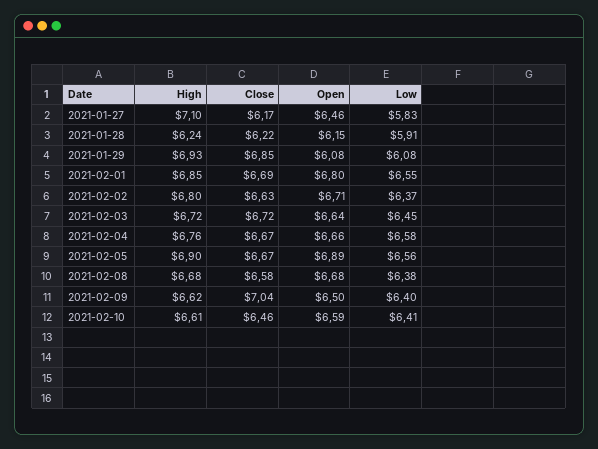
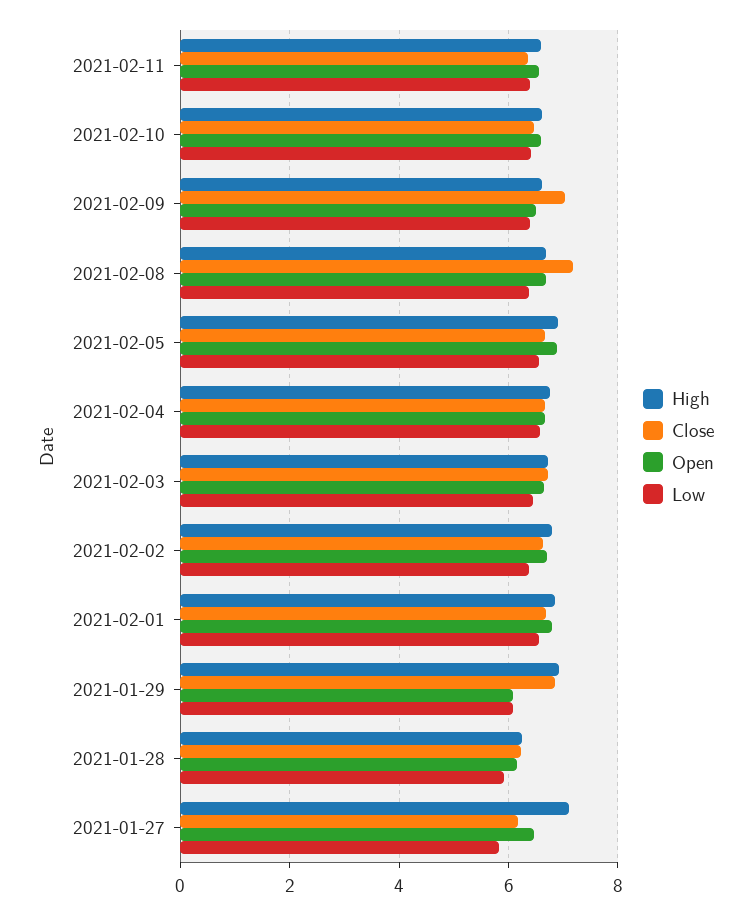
Close, 2021-02-08: 6.58 -> 7.2
High, 2021-02-11: none -> 6.6
Close, 2021-02-11: none -> 6.4
Open, 2021-02-11: none -> 6.6
Low, 2021-02-11: none -> 6.4

